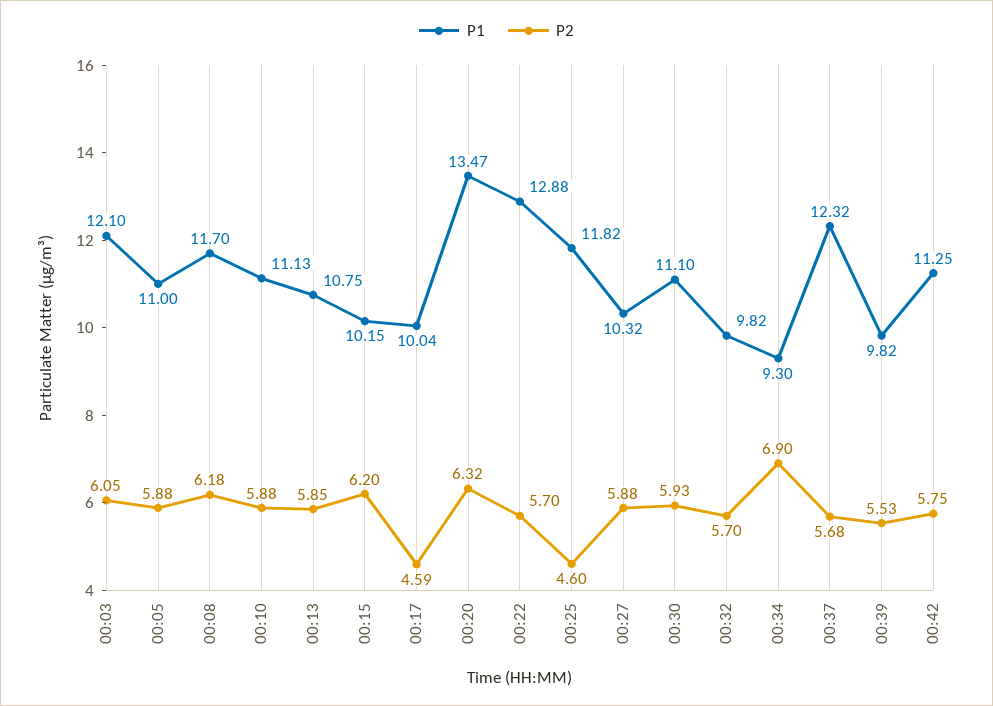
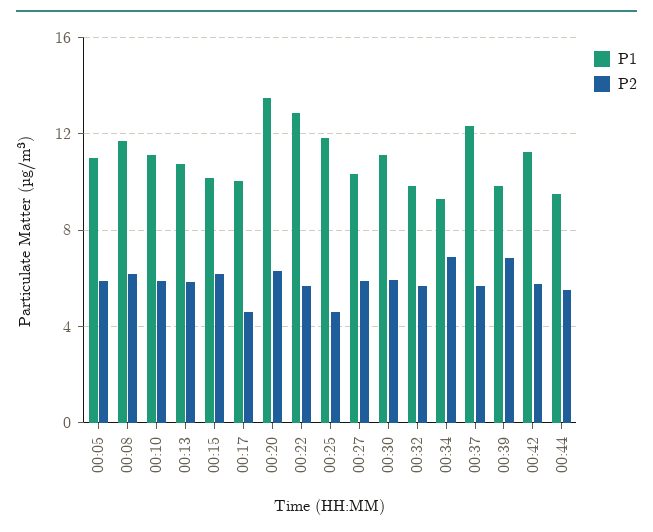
P1, 00:03: 12.1 -> none
P2, 00:03: 6.05 -> none
P2, 00:39: 5.53 -> 7
P1, 00:44: none -> 9.5
P2, 00:44: none -> 5.5

